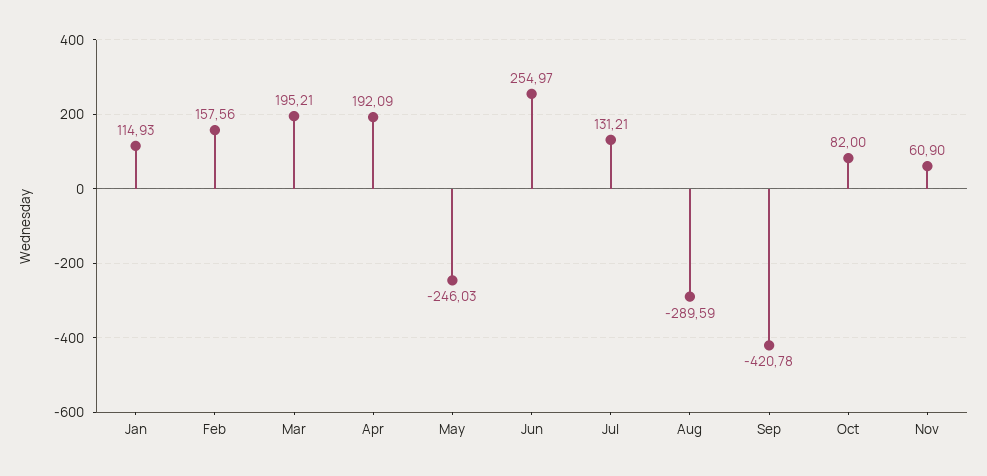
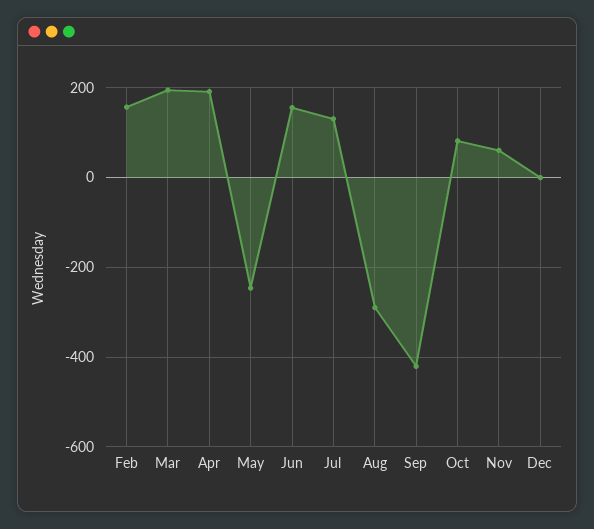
Jan: 114.93 -> none
Jun: 254.97 -> 160
Dec: none -> 0

